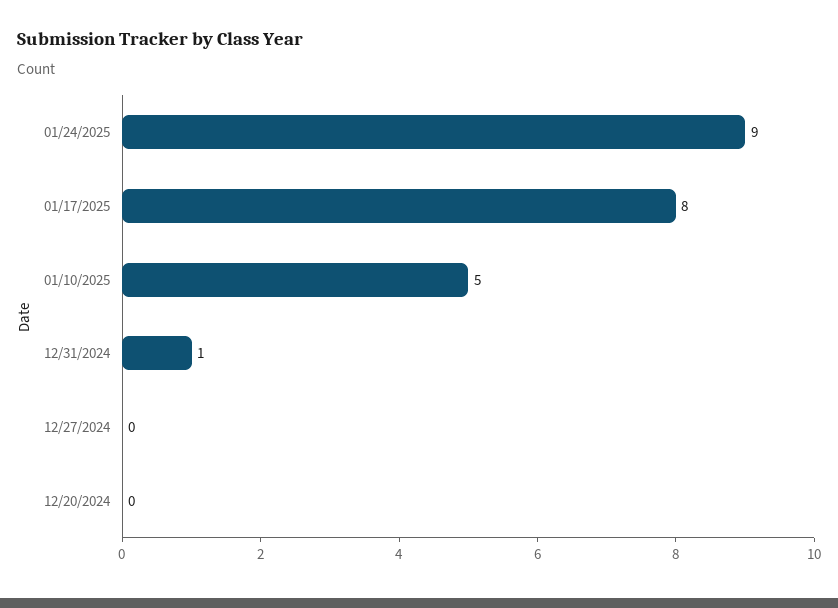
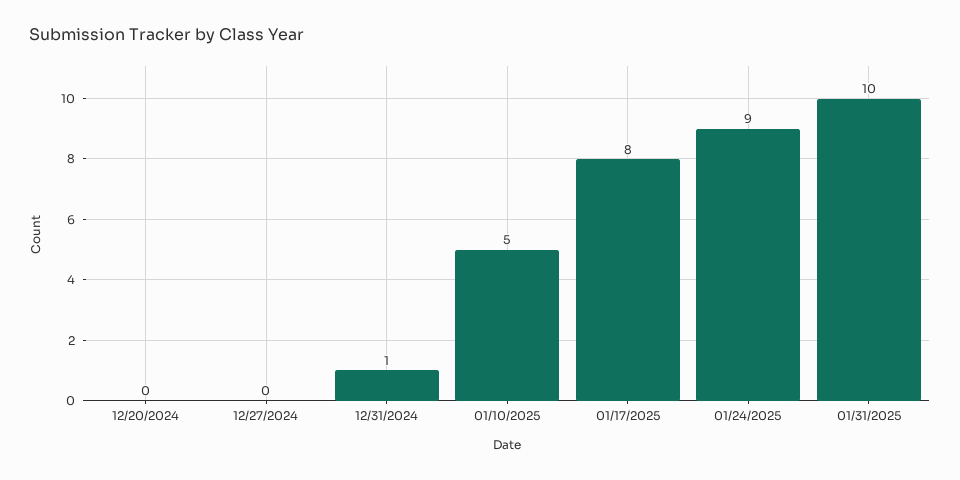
01/31/2025: none -> 10

